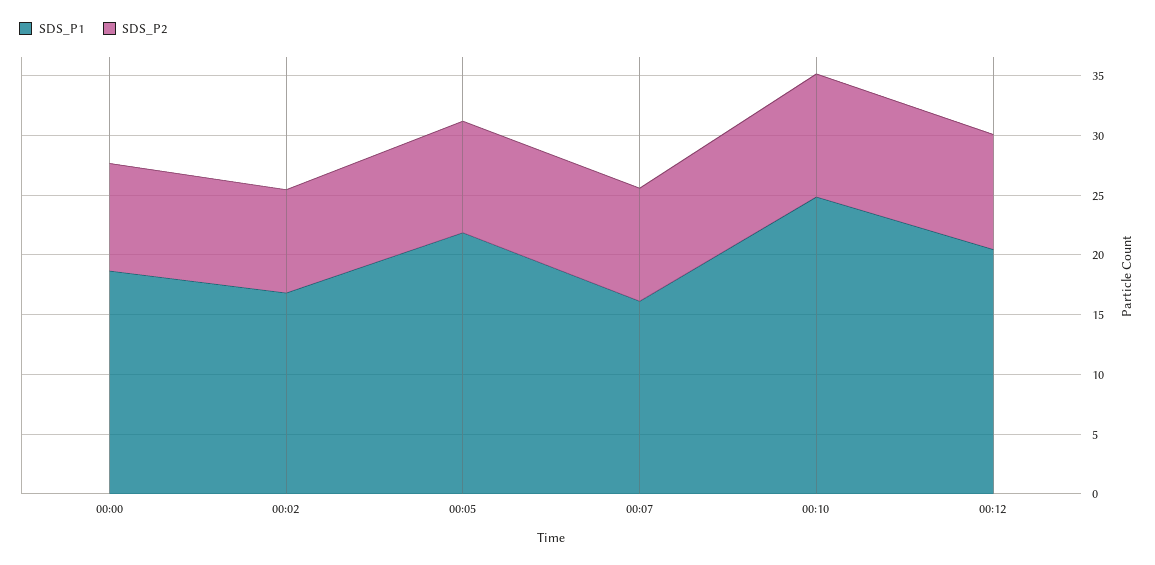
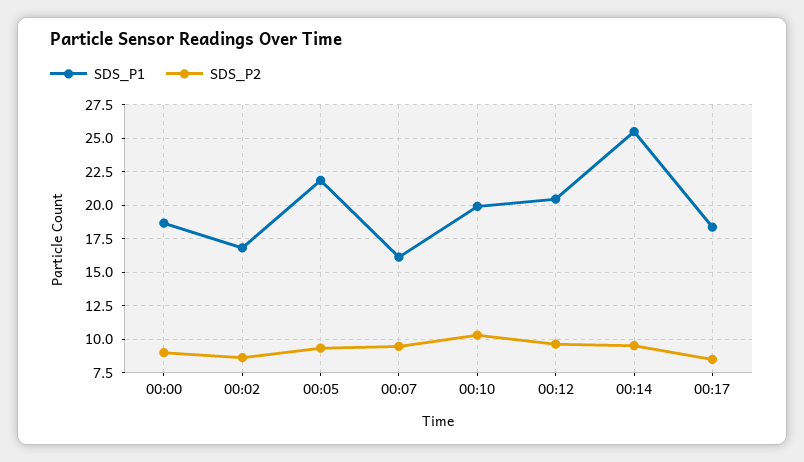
SDS_P1, 00:10: 25 -> 20
SDS_P1, 00:14: none -> 25.5
SDS_P2, 00:14: none -> 9.5
SDS_P1, 00:17: none -> 18.5
SDS_P2, 00:17: none -> 8.5

